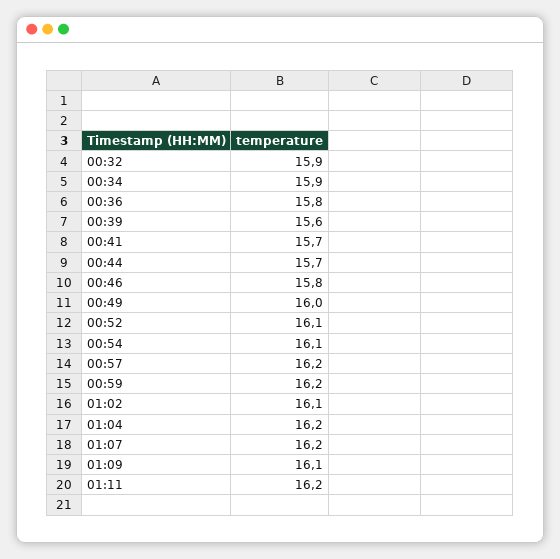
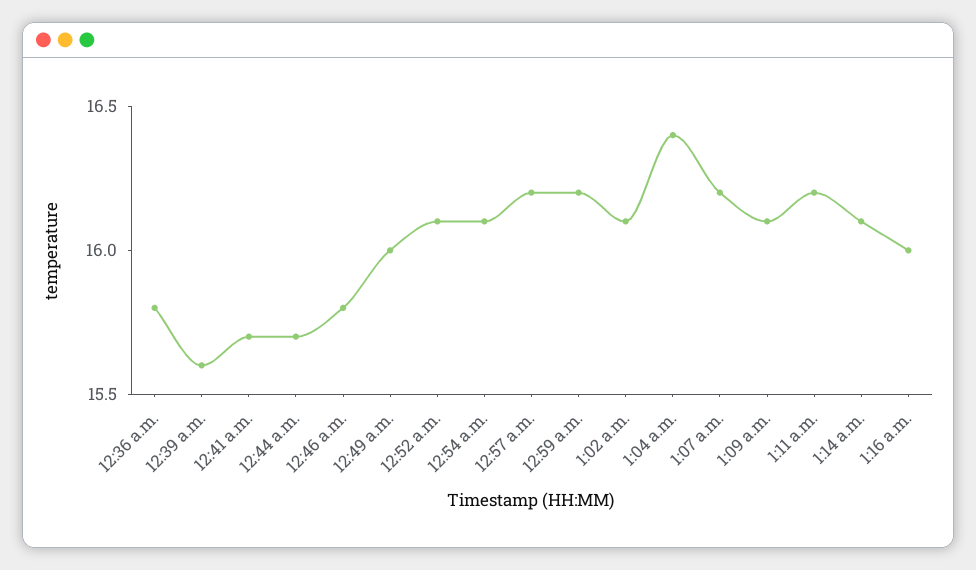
00:32: 15.9 -> none
00:34: 15.9 -> none
01:04: 16.2 -> 16.4
1:14 a.m.: none -> 16.1
1:16 a.m.: none -> 16

